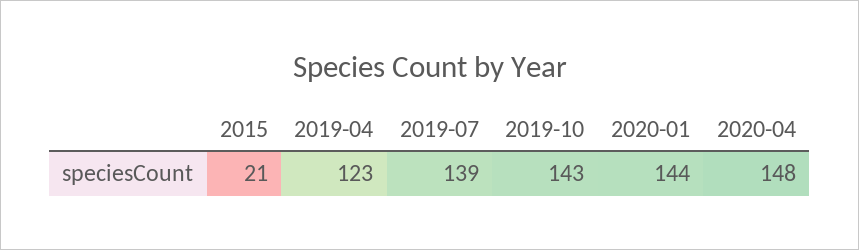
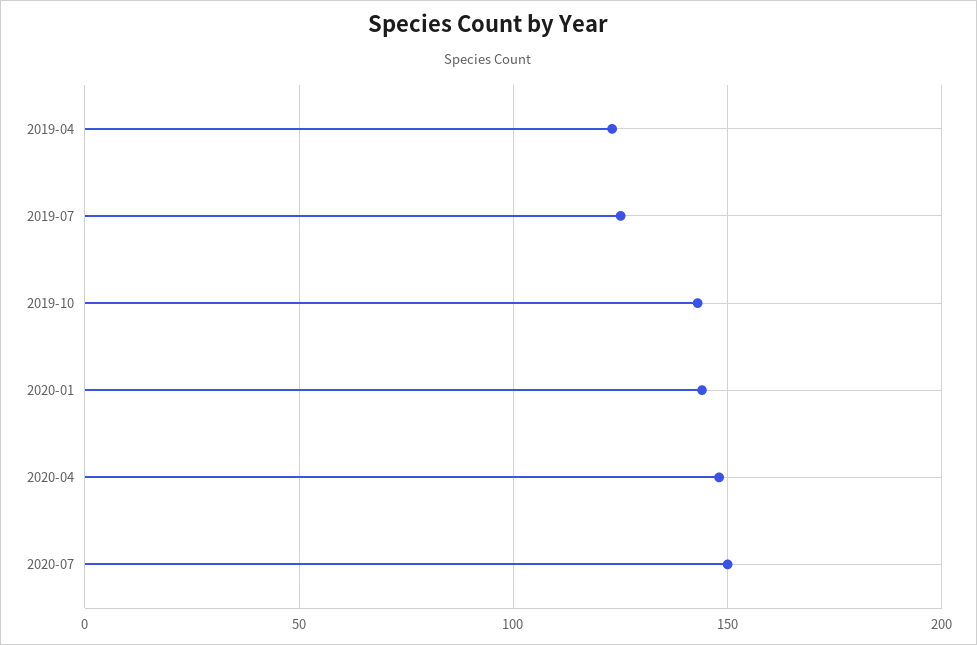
2015: 21 -> none
2019-07: 139 -> 125
2020-07: none -> 150

